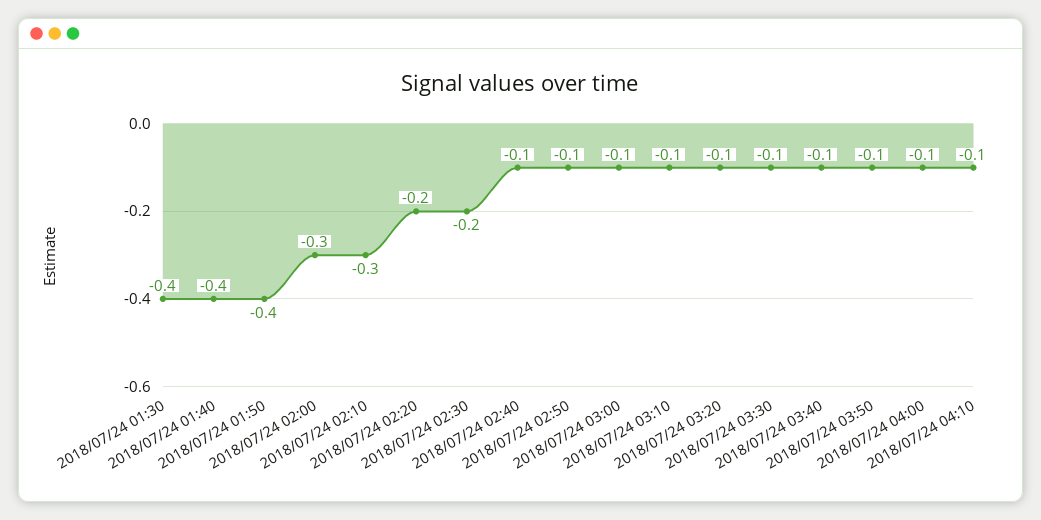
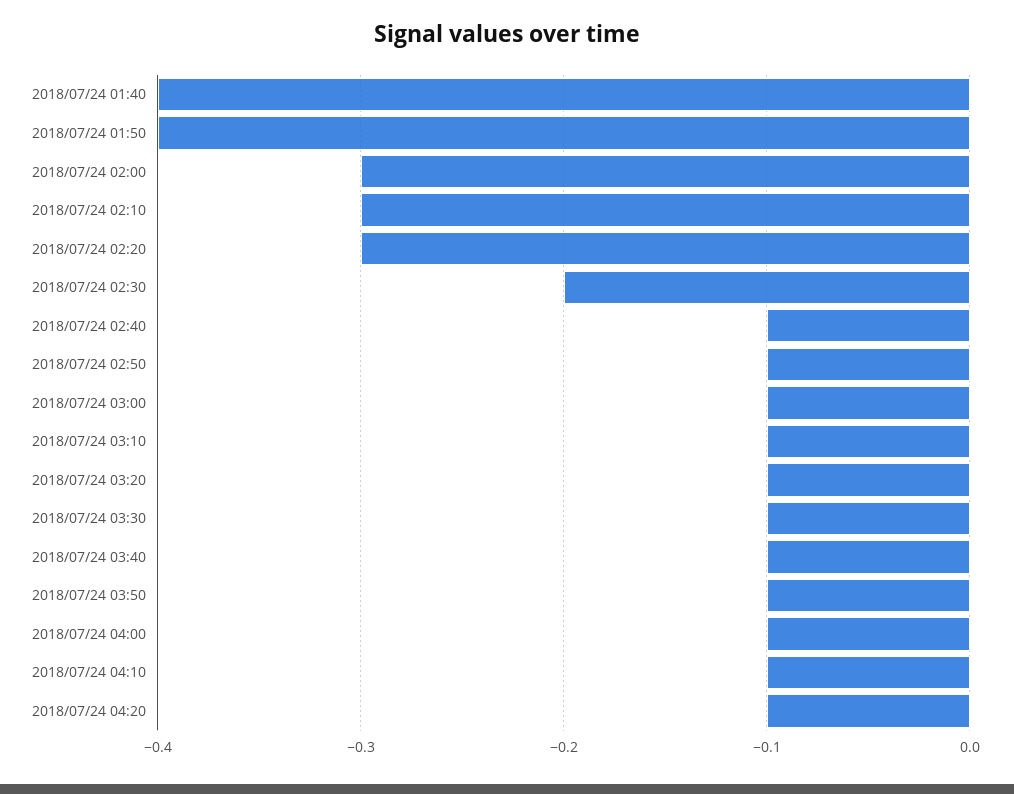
2018/07/24 01:30: -0.4 -> none
2018/07/24 02:20: -0.2 -> -0.3
2018/07/24 04:20: none -> -0.1

